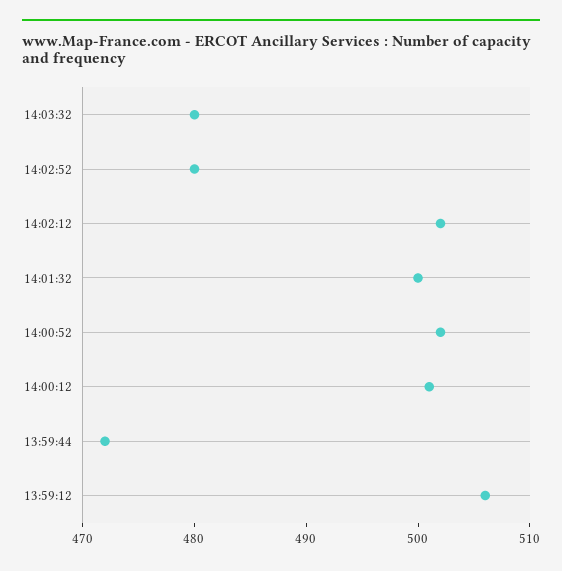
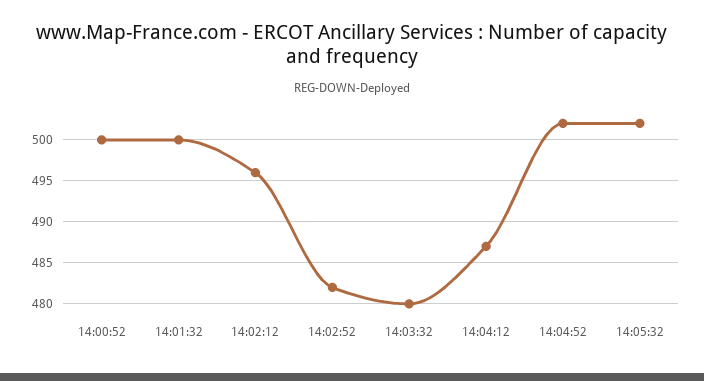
14:02:52: 480 -> 482
14:02:12: 502 -> 496
14:00:52: 502 -> 500
14:00:12: 501 -> none
13:59:44: 472 -> none
13:59:12: 506 -> none
14:04:12: none -> 487
14:04:52: none -> 502
14:05:32: none -> 502

